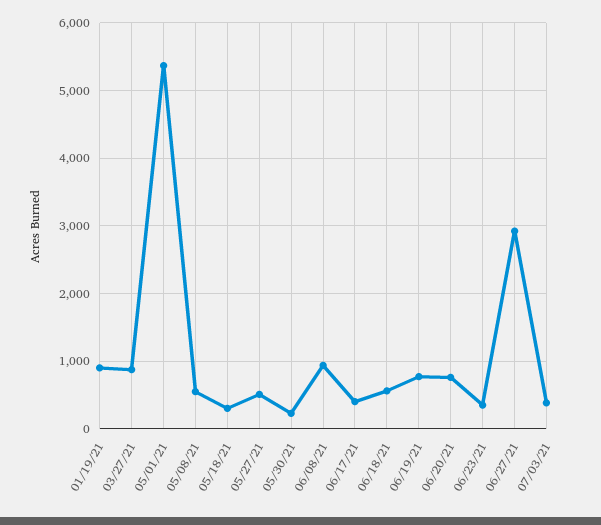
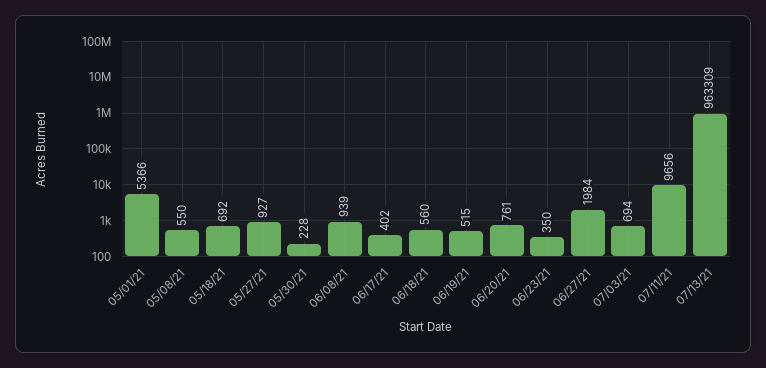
01/19/21: 900 -> none
03/27/21: 900 -> none
05/18/21: 300 -> 692
05/27/21: 500 -> 927
06/19/21: 800 -> 515
06/27/21: 2900 -> 1984
07/03/21: 400 -> 694
07/11/21: none -> 9656
07/13/21: none -> 963309

